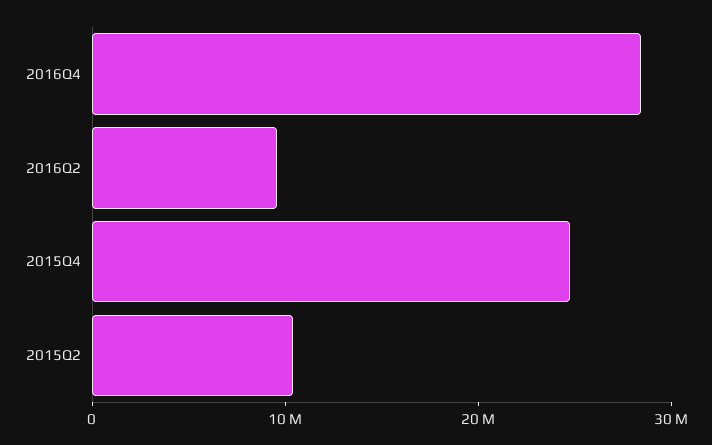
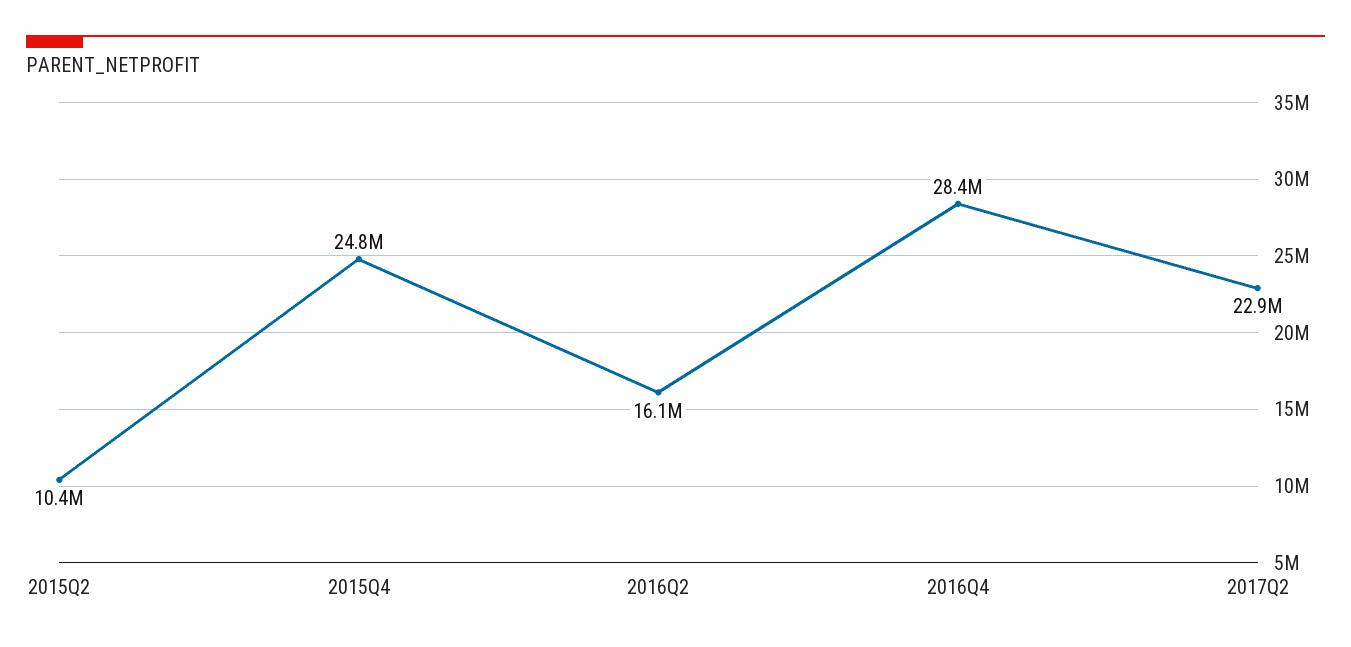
2016Q2: 10000000 -> 16100000
2017Q2: none -> 22900000

